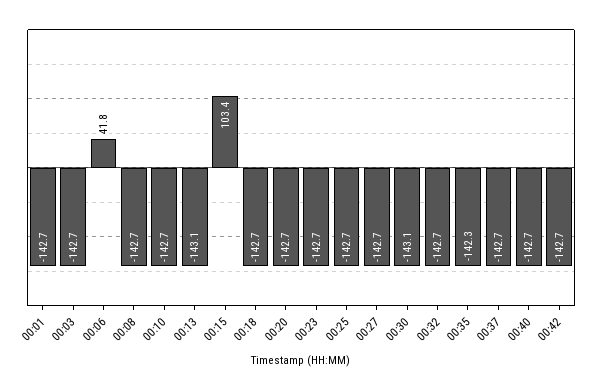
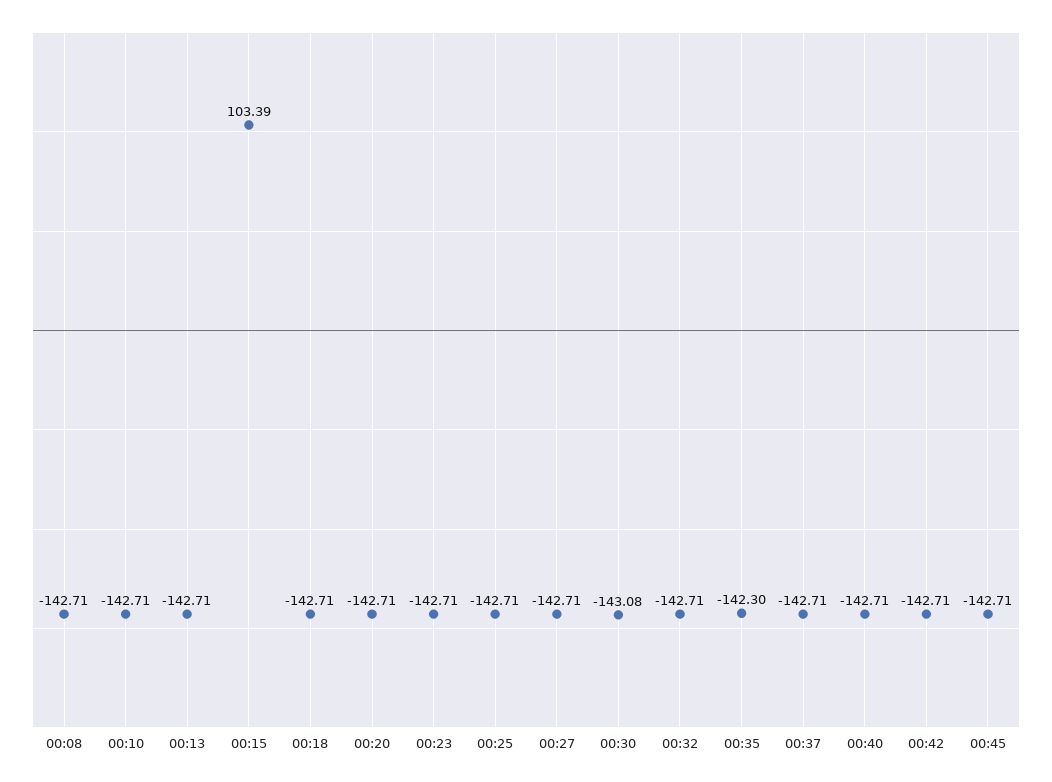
00:01: -142.7 -> none
00:03: -142.7 -> none
00:06: 41.8 -> none
00:13: -143.1 -> -142.71
00:45: none -> -142.71

